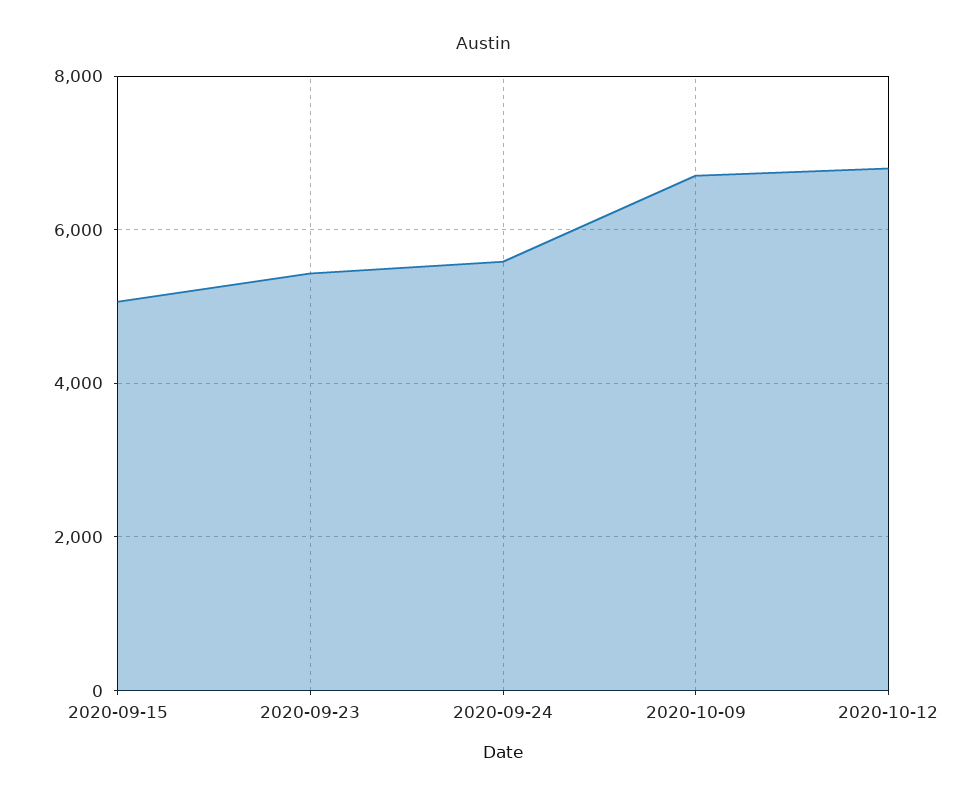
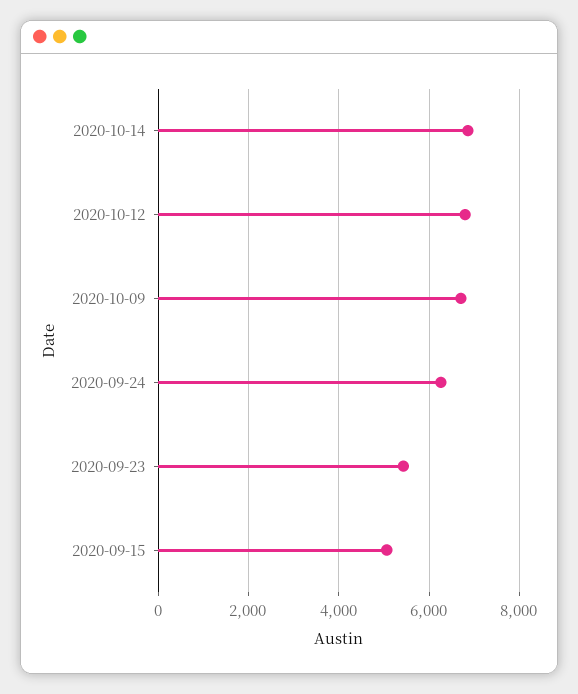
2020-09-24: 5600 -> 6200
2020-10-14: none -> 6800

